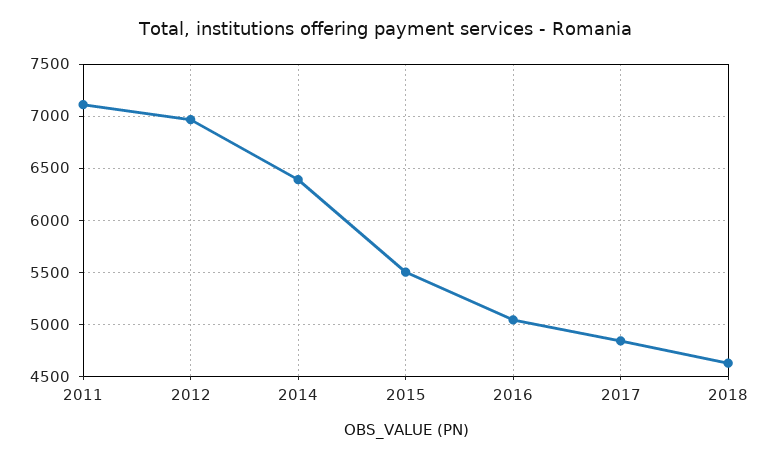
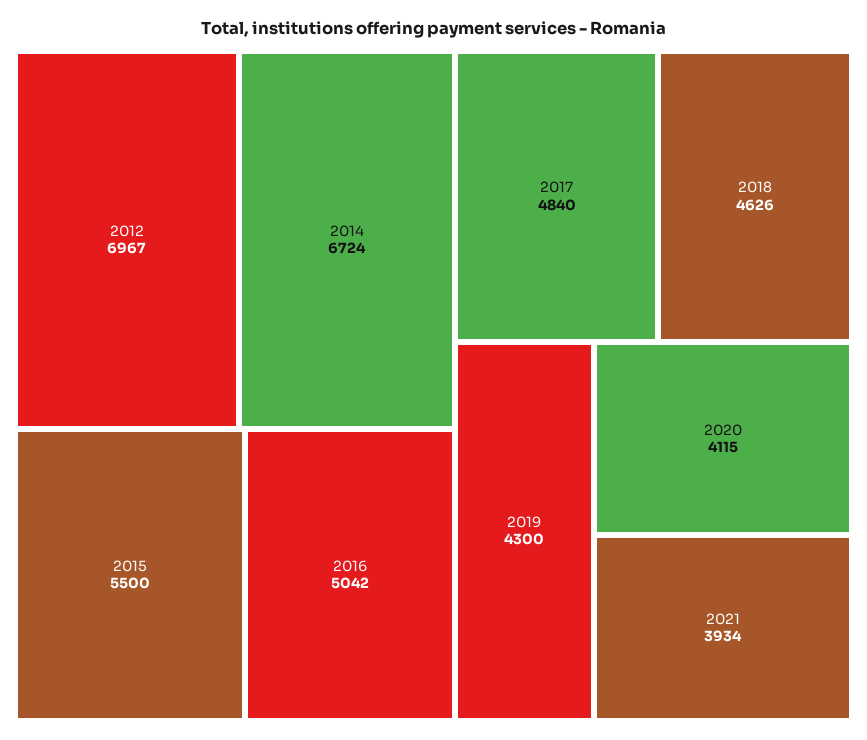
2011: 7100 -> none
2014: 6400 -> 6724
2019: none -> 4300
2020: none -> 4115
2021: none -> 3934

